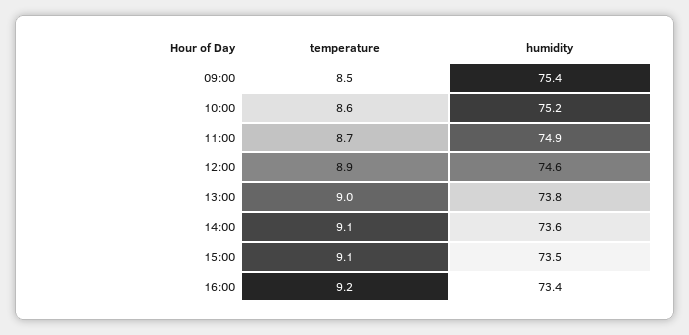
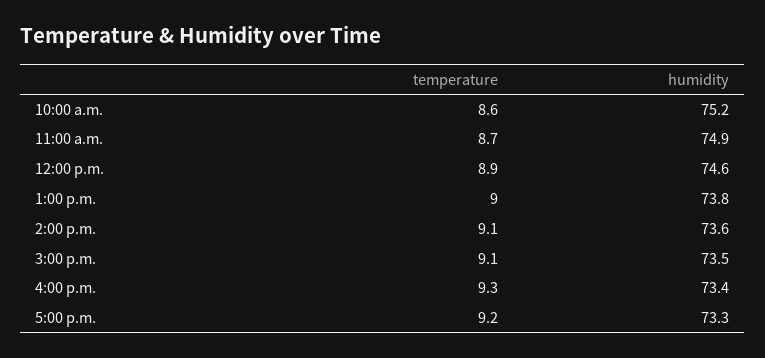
temperature, 09:00: 8.5 -> none
humidity, 09:00: 75.4 -> none
temperature, 16:00: 9.2 -> 9.3
temperature, 5:00 p.m.: none -> 9.2
humidity, 5:00 p.m.: none -> 73.3

